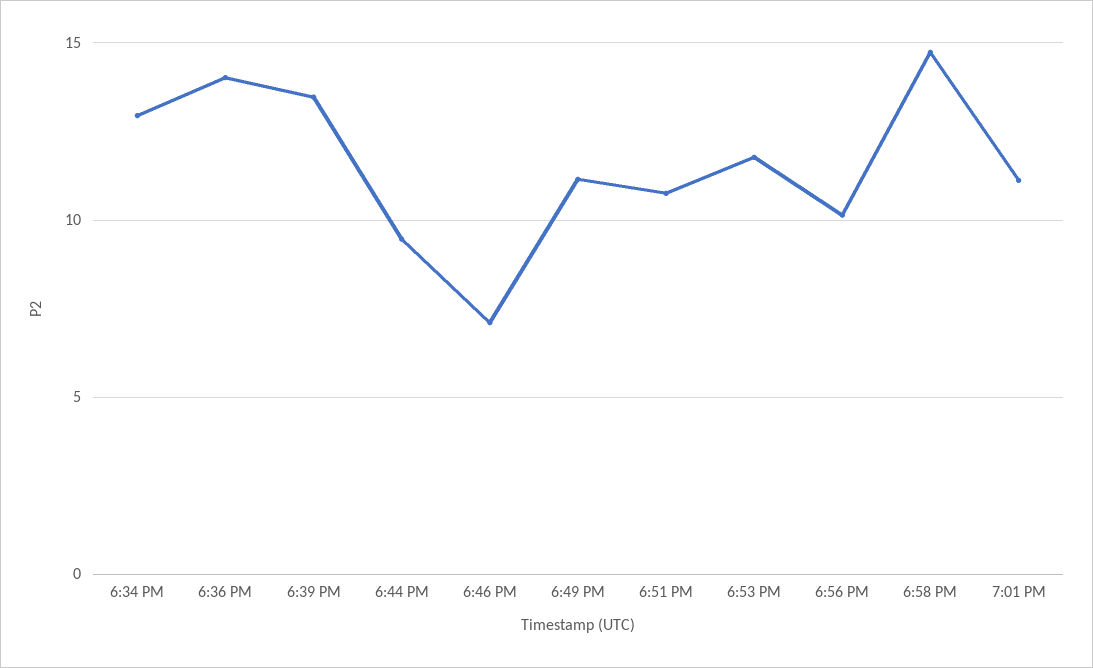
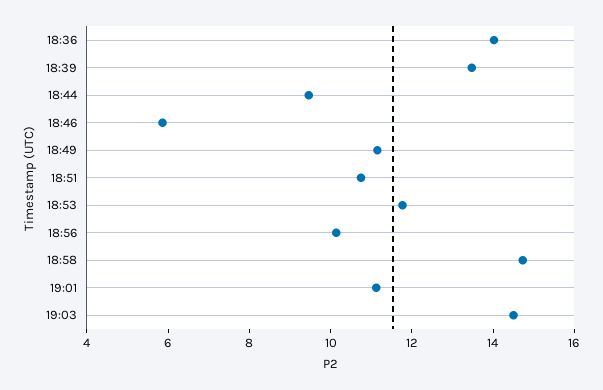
6:34 PM: 13 -> none
6:46 PM: 7 -> 6
19:03: none -> 14.5

